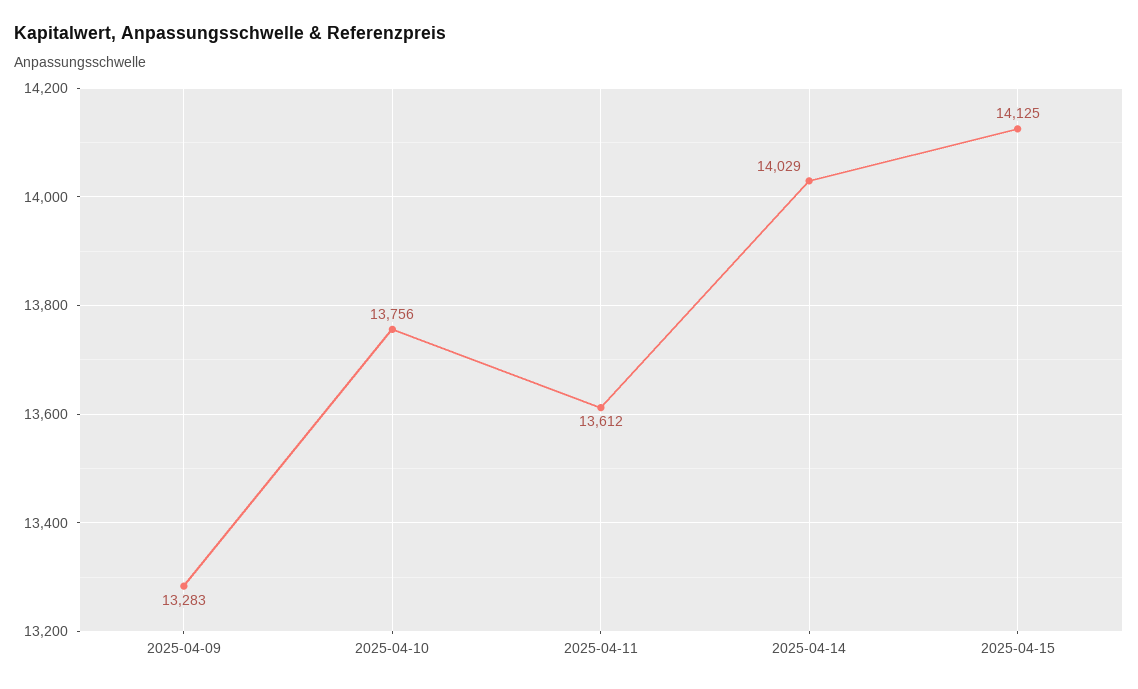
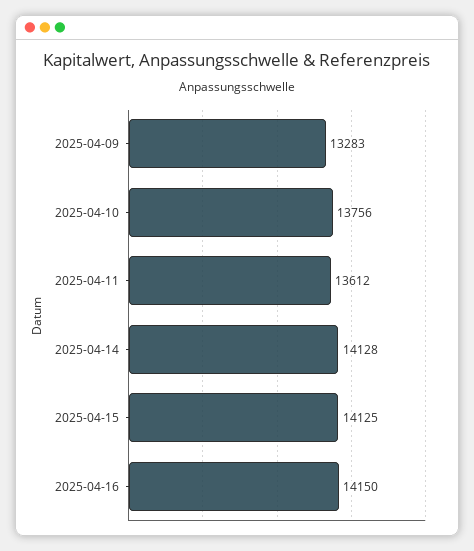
2025-04-14: 14029 -> 14128
2025-04-16: none -> 14150

